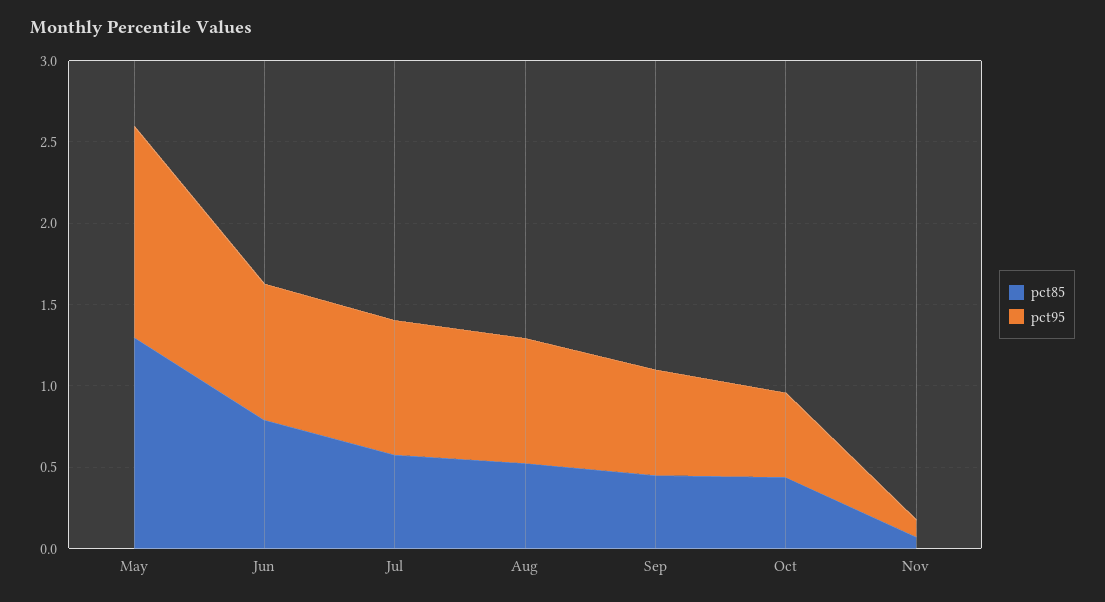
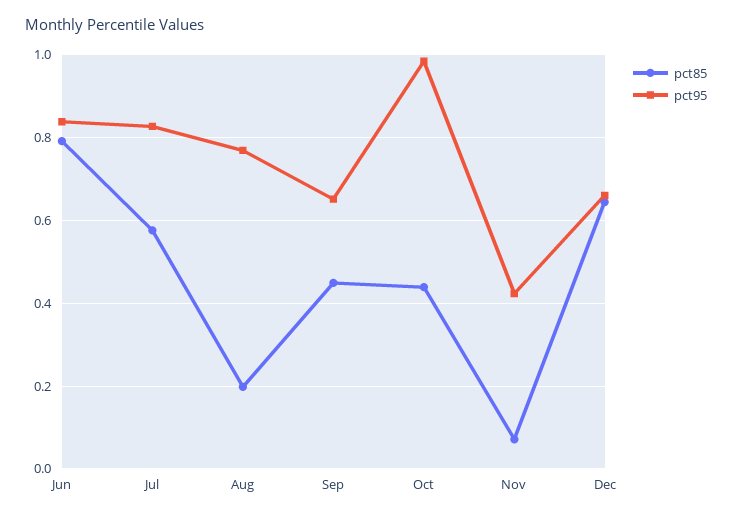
pct85, May: 1.3 -> none
pct95, May: 1.3 -> none
pct85, Aug: 0.5 -> 0.2
pct95, Oct: 0.5 -> 0.98
pct95, Nov: 0.1 -> 0.42
pct85, Dec: none -> 0.64
pct95, Dec: none -> 0.66

